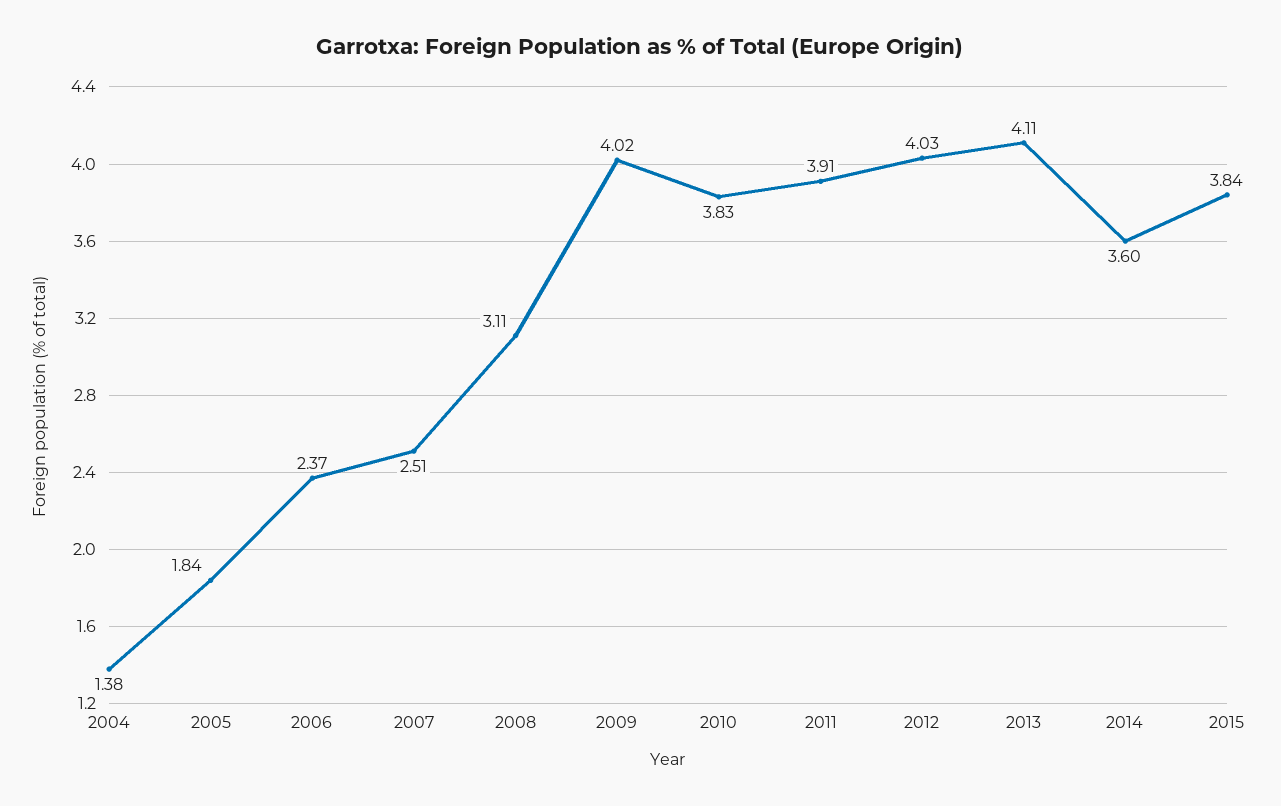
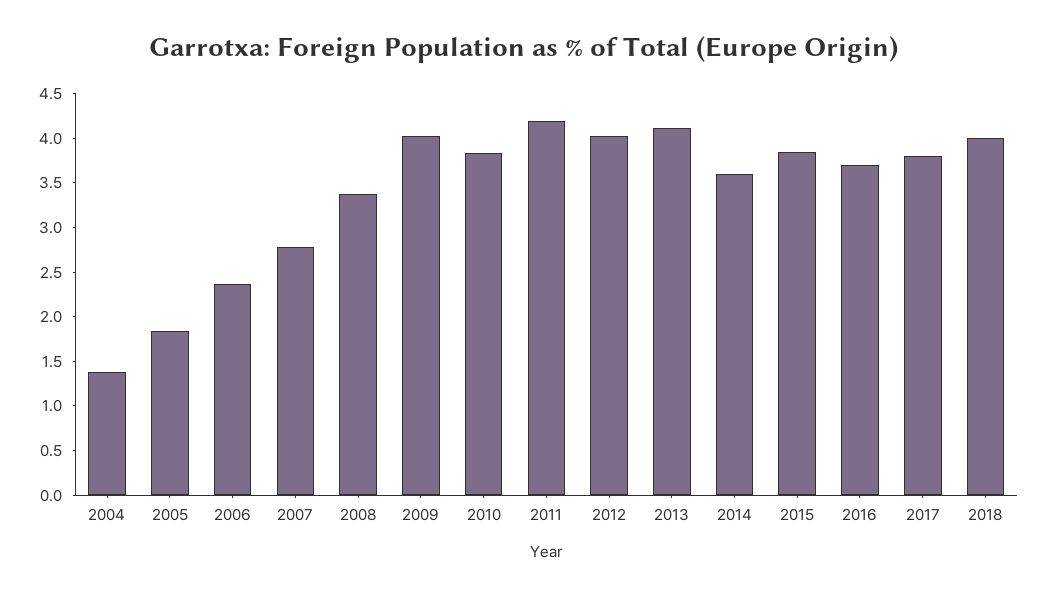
2007: 2.51 -> 2.8
2008: 3.11 -> 3.4
2011: 3.91 -> 4.2
2016: none -> 3.7
2017: none -> 3.8
2018: none -> 4

